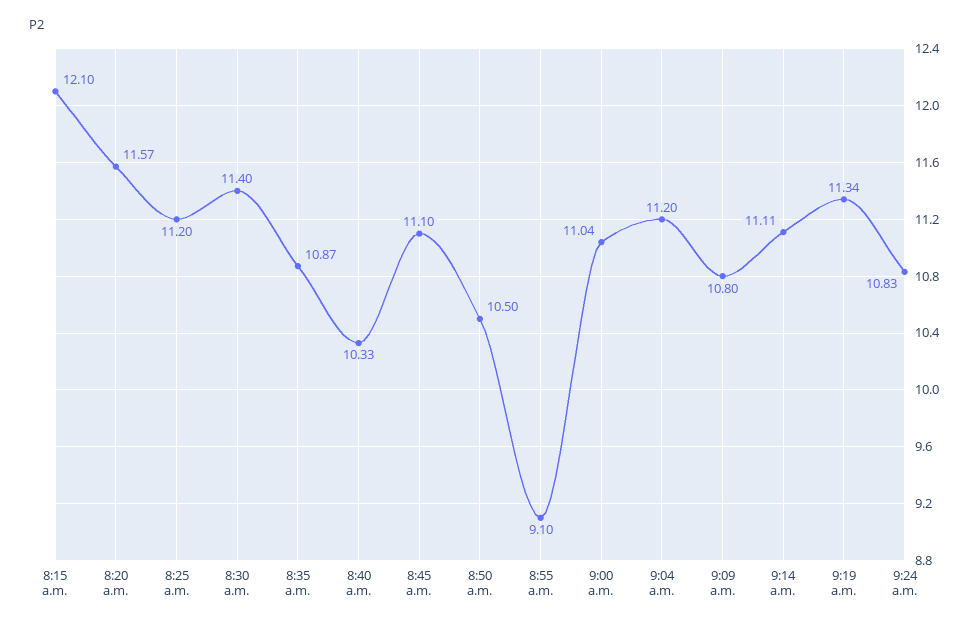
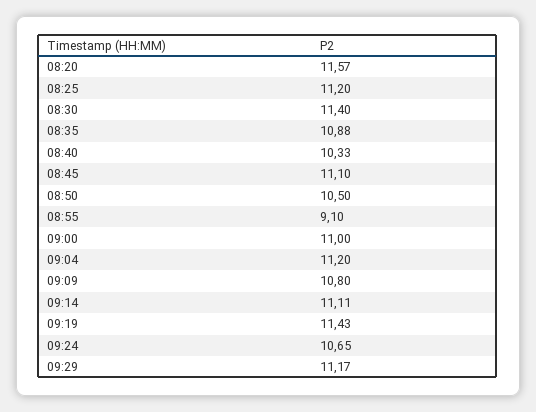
8:15 a.m.: 12.1 -> none
8:35 a.m.: 10.87 -> 10.88
9:00 a.m.: 11.04 -> 11
9:19 a.m.: 11.34 -> 11.43
9:24 a.m.: 10.83 -> 10.65
09:29: none -> 11.17

